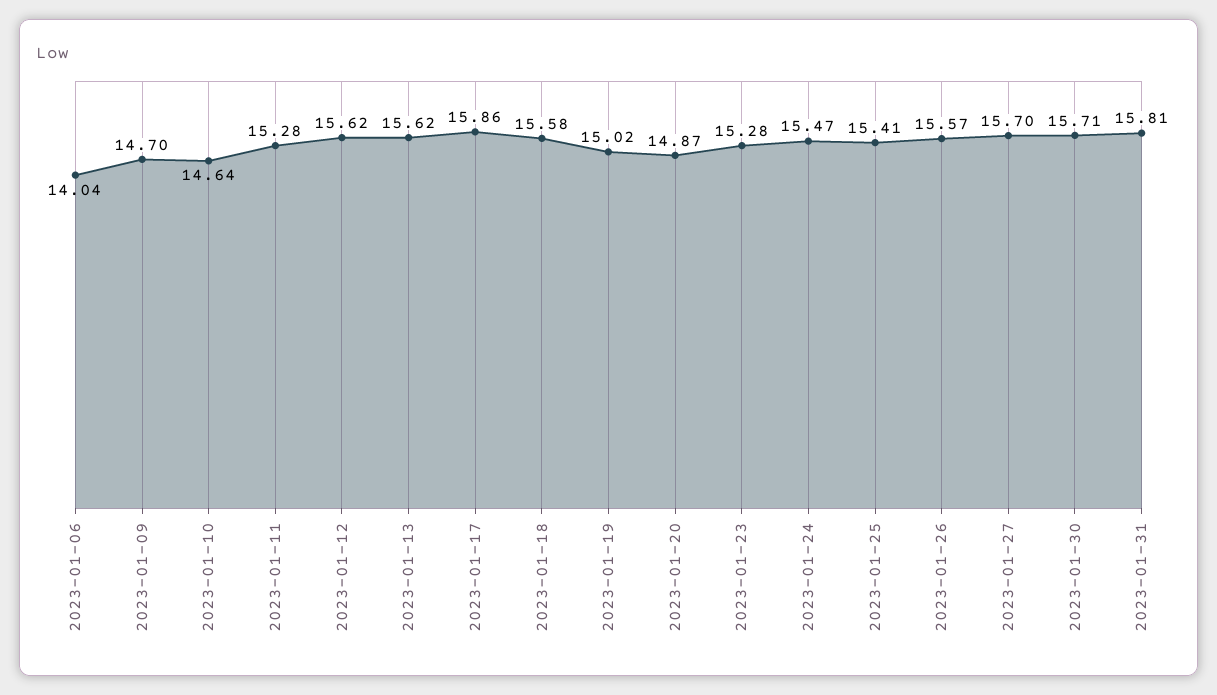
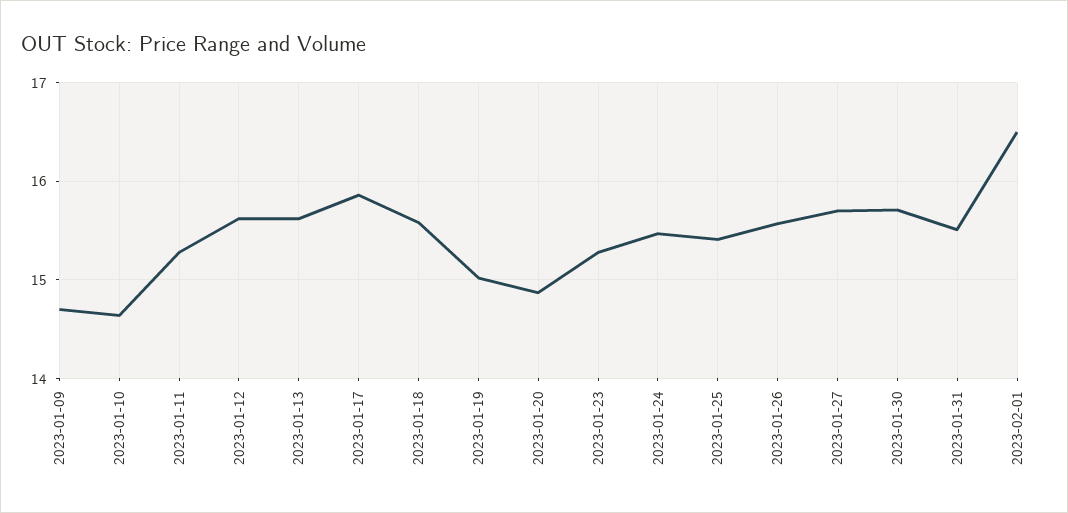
2023-01-06: 14.04 -> none
2023-01-31: 15.81 -> 15.5
2023-02-01: none -> 16.5

